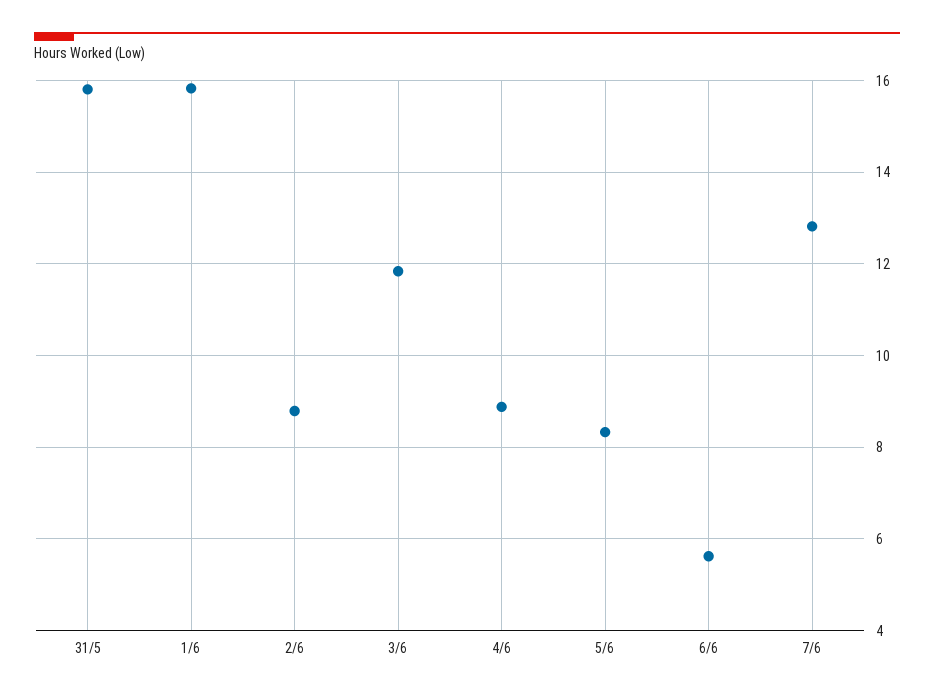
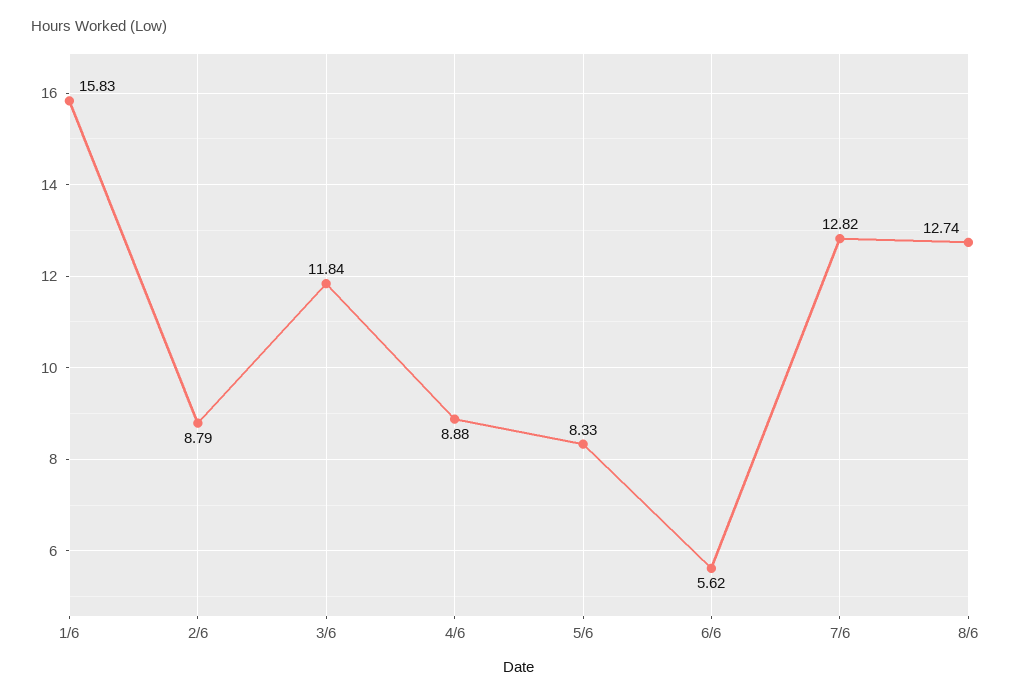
31/5: 15.8 -> none
8/6: none -> 12.74

